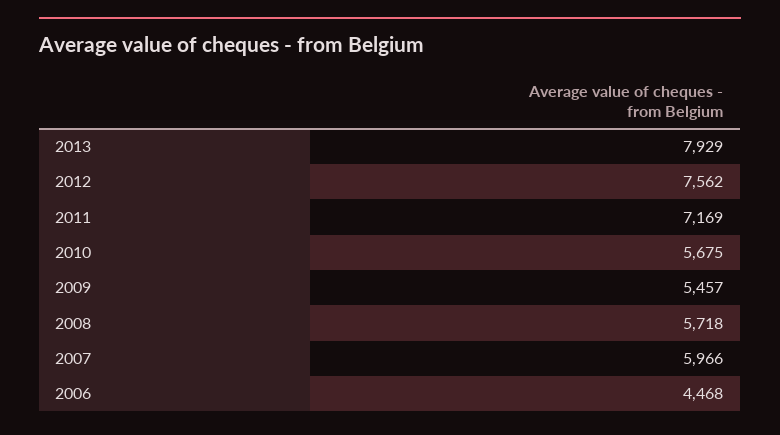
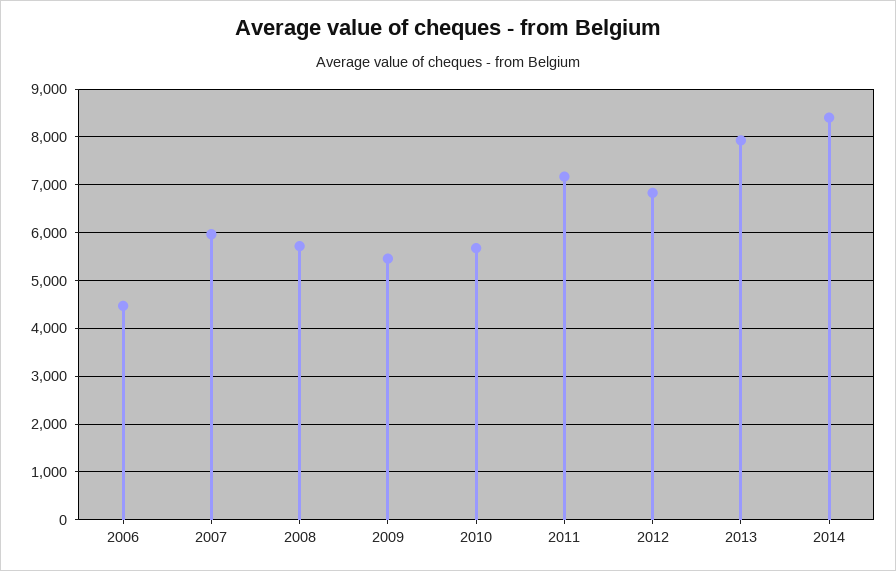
2012: 7562 -> 6800
2014: none -> 8400

